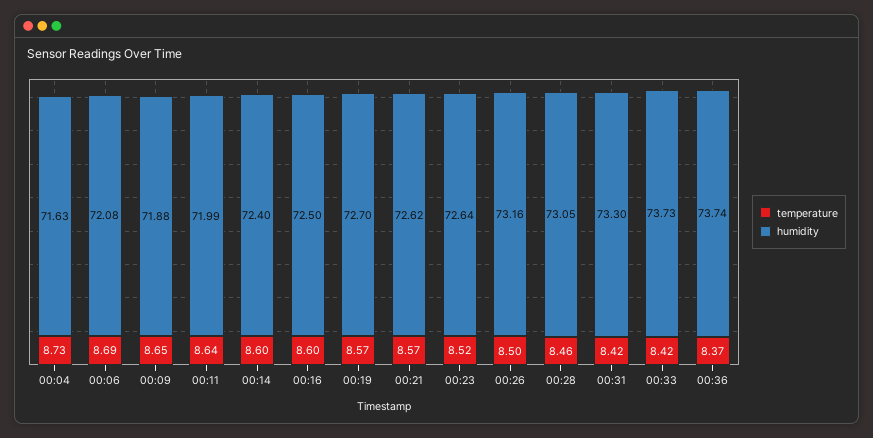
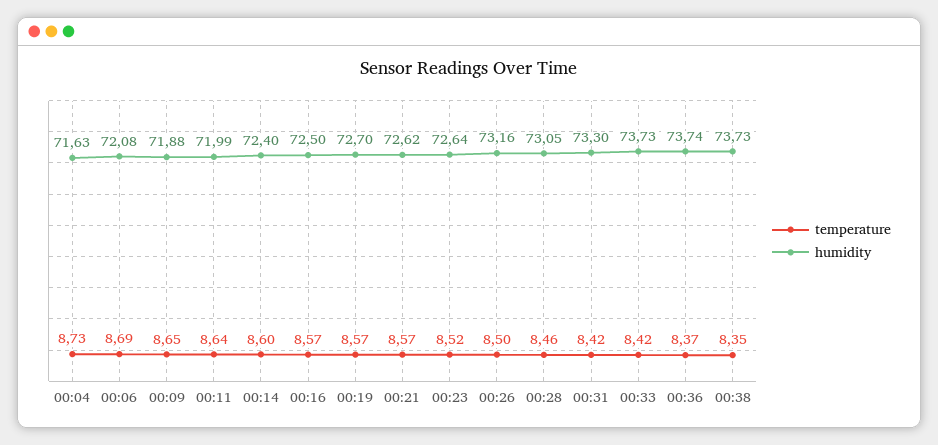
temperature, 00:16: 8.6 -> 8.57
temperature, 00:38: none -> 8.35
humidity, 00:38: none -> 73.73

